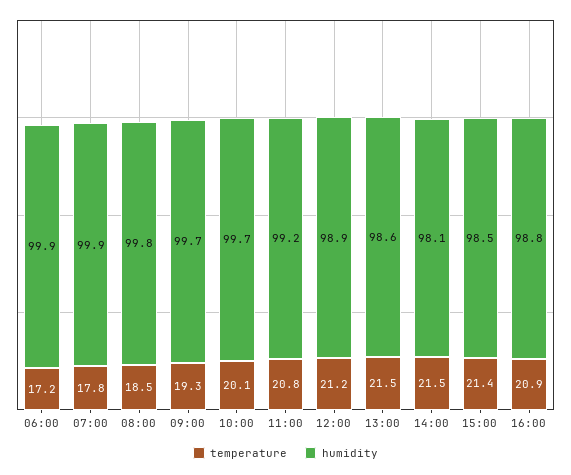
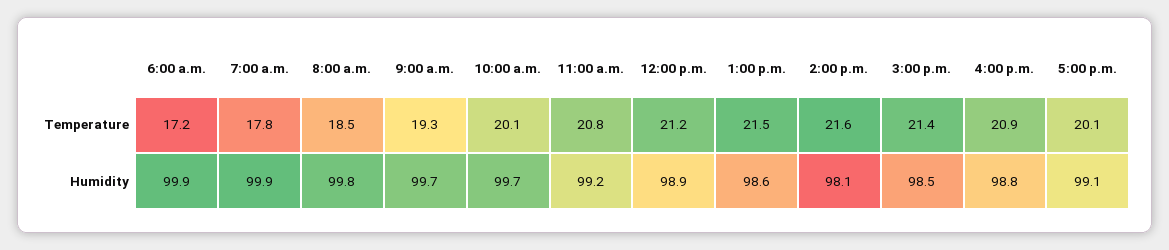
temperature, 14:00: 21.5 -> 21.6
temperature, 5:00 p.m.: none -> 20.1
humidity, 5:00 p.m.: none -> 99.1

